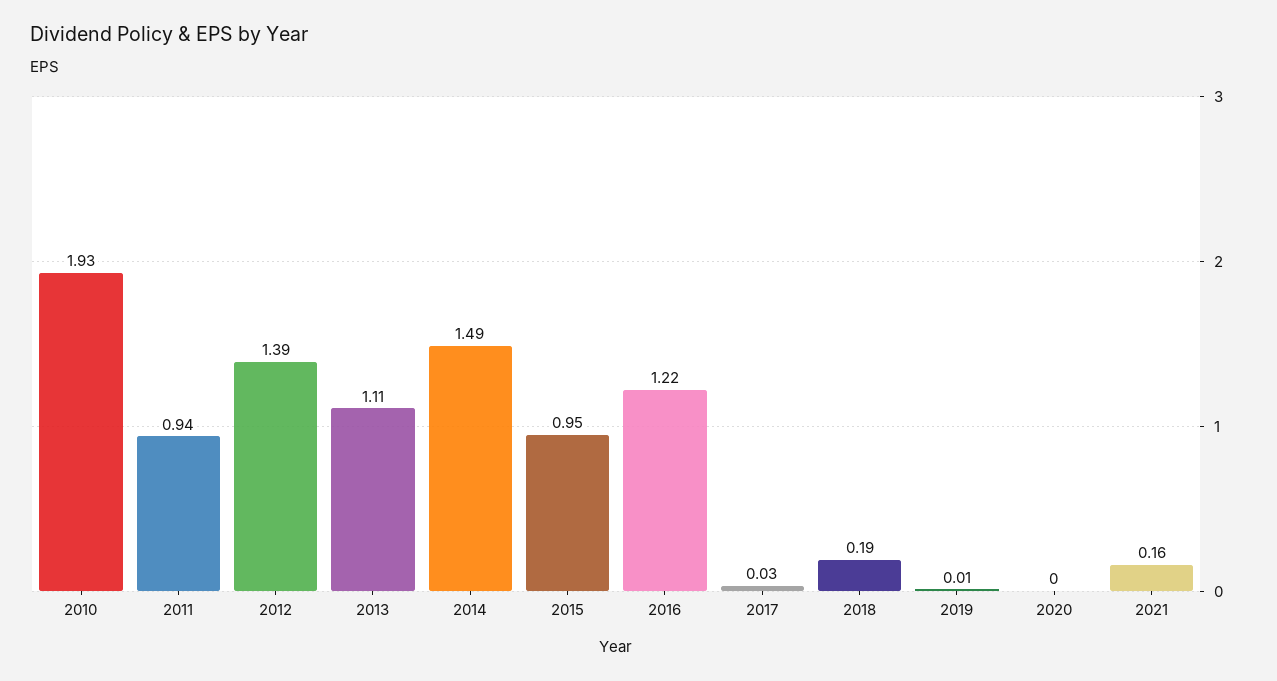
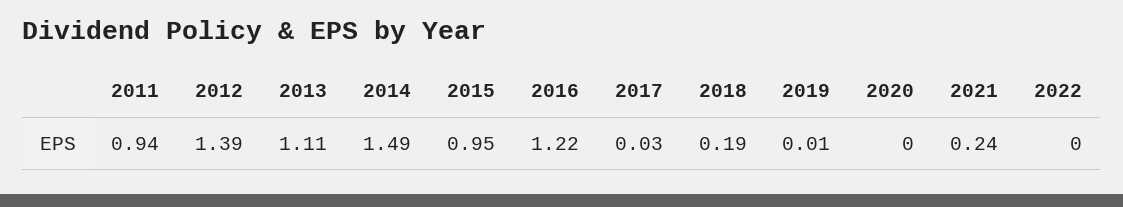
2010: 1.93 -> none
2021: 0.16 -> 0.24
2022: none -> 0

